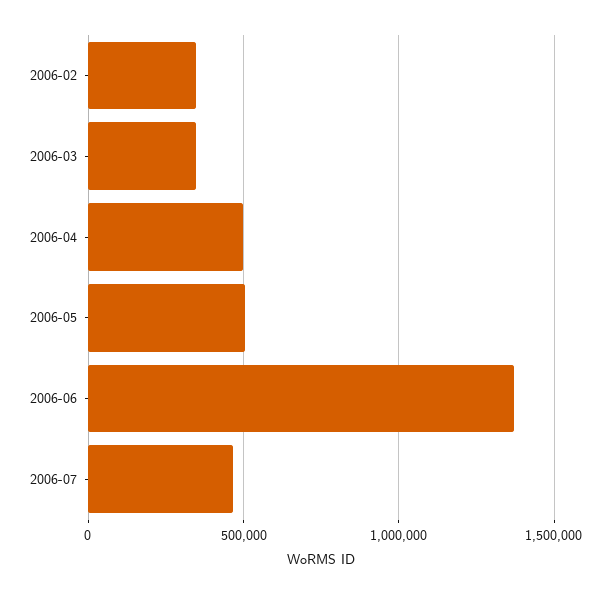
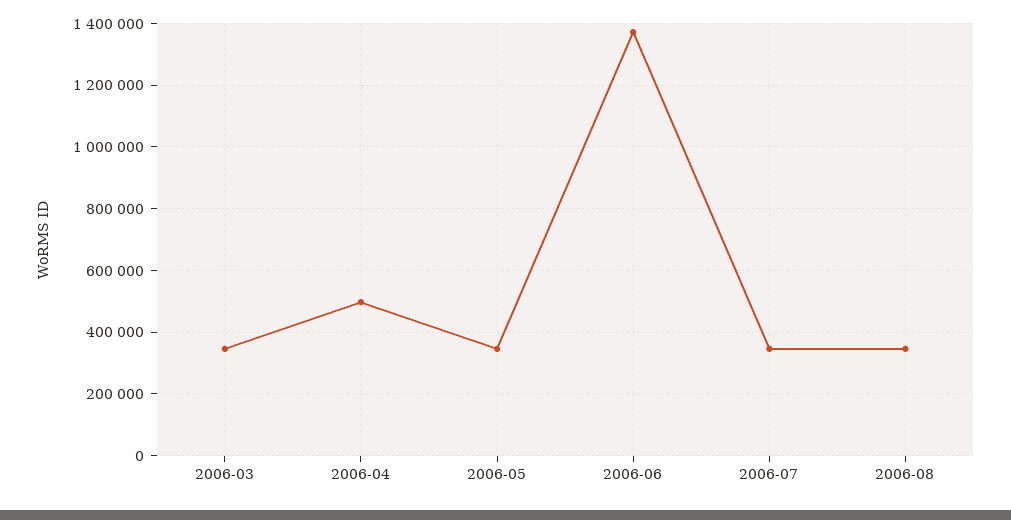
2006-02: 350000 -> none
2006-05: 500000 -> 340000
2006-07: 450000 -> 340000
2006-08: none -> 340000

